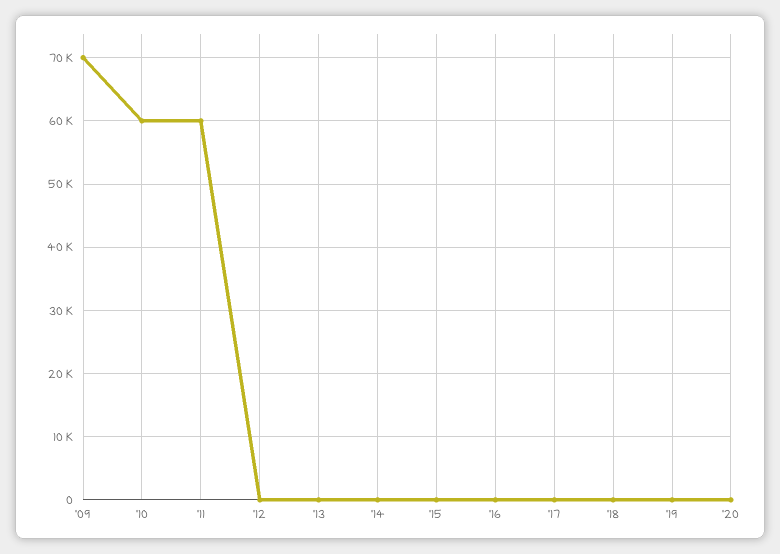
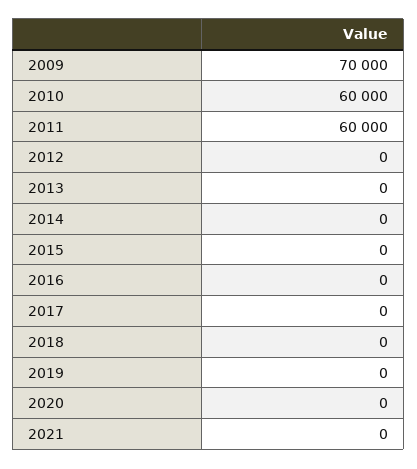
2021: none -> 0

